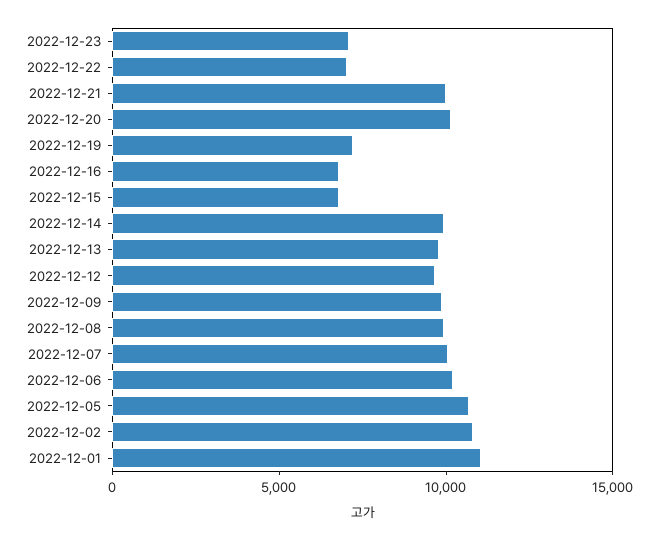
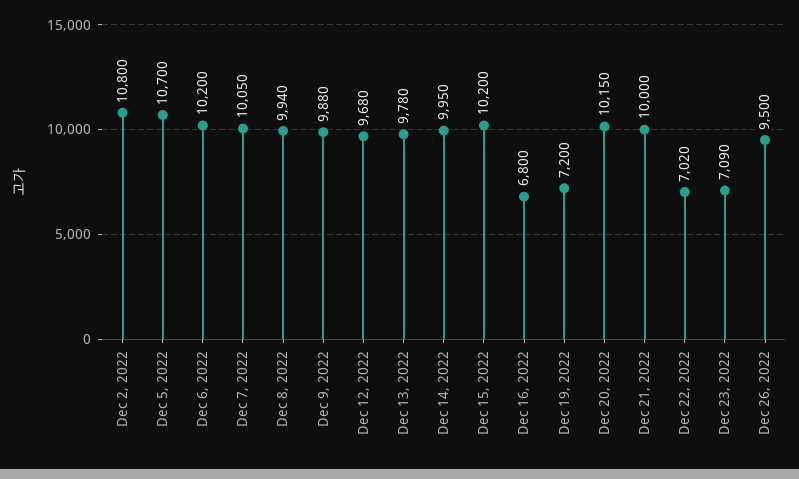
2022-12-15: 7000 -> 10200
2022-12-01: 11000 -> none
Dec 26, 2022: none -> 9500

